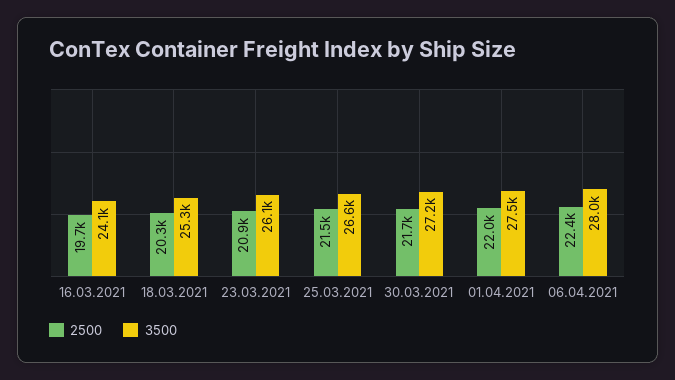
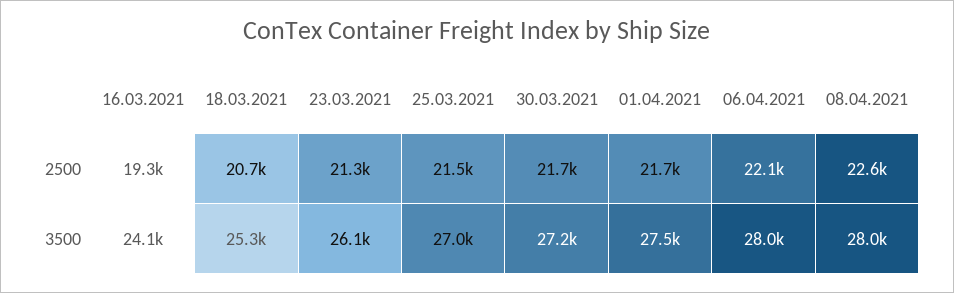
2500, 16.03.2021: 19700 -> 19300
2500, 18.03.2021: 20300 -> 20700
2500, 23.03.2021: 20900 -> 21300
3500, 25.03.2021: 26600 -> 27000
2500, 01.04.2021: 22000 -> 21700
2500, 06.04.2021: 22400 -> 22100
2500, 08.04.2021: none -> 22600
3500, 08.04.2021: none -> 28000

